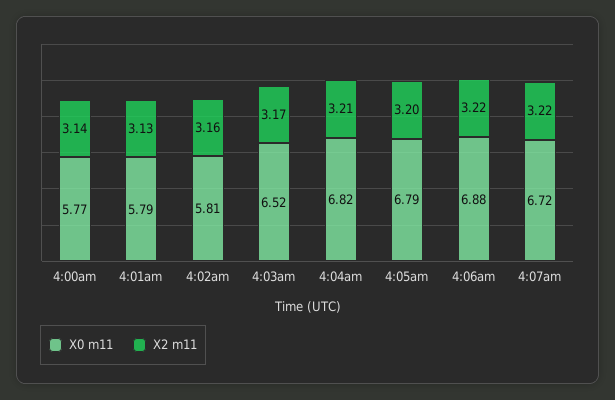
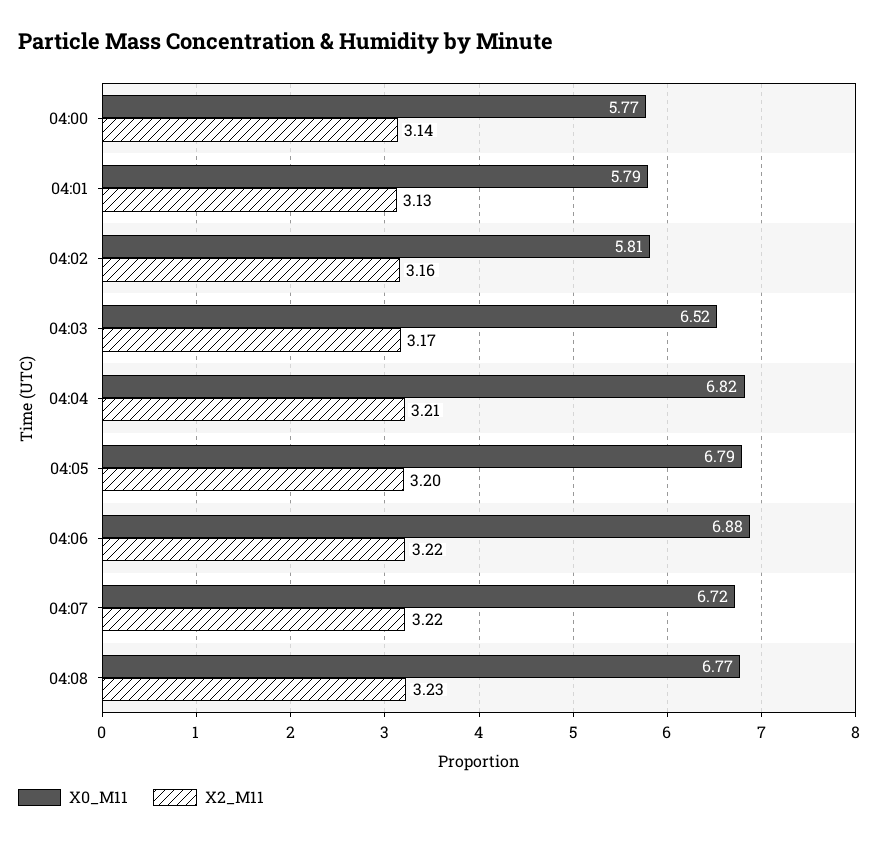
X0 m11, 04:08: none -> 6.77
X2 m11, 04:08: none -> 3.23

